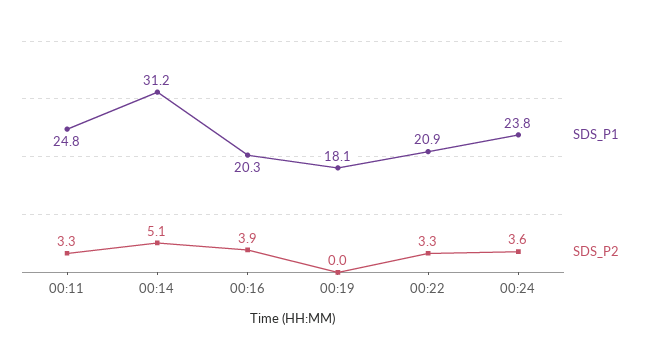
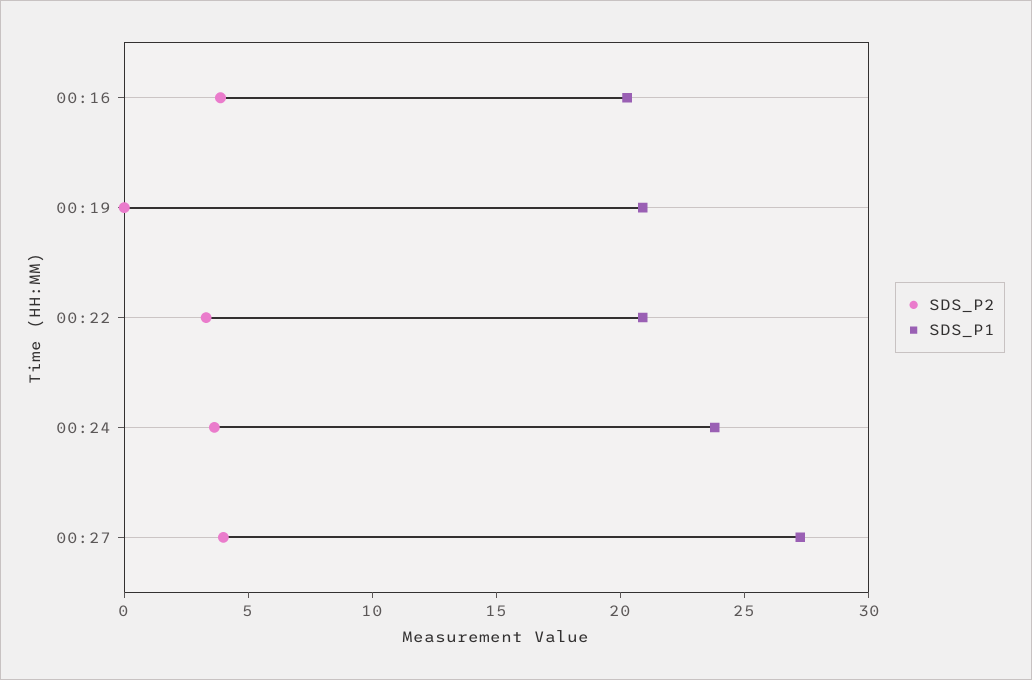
SDS_P1, 00:11: 24.8 -> none
SDS_P2, 00:11: 3.3 -> none
SDS_P1, 00:14: 31.2 -> none
SDS_P2, 00:14: 5.1 -> none
SDS_P1, 00:19: 18.1 -> 21
SDS_P2, 00:27: none -> 4
SDS_P1, 00:27: none -> 27

